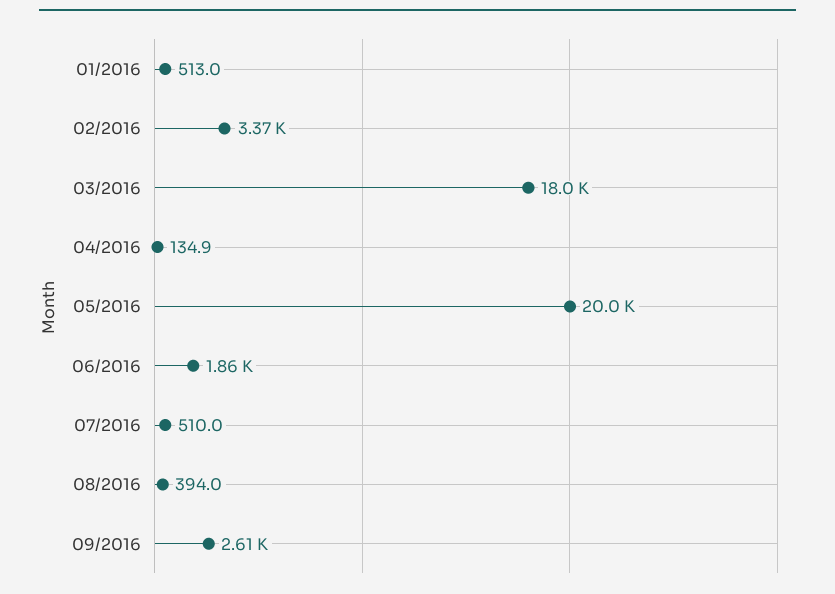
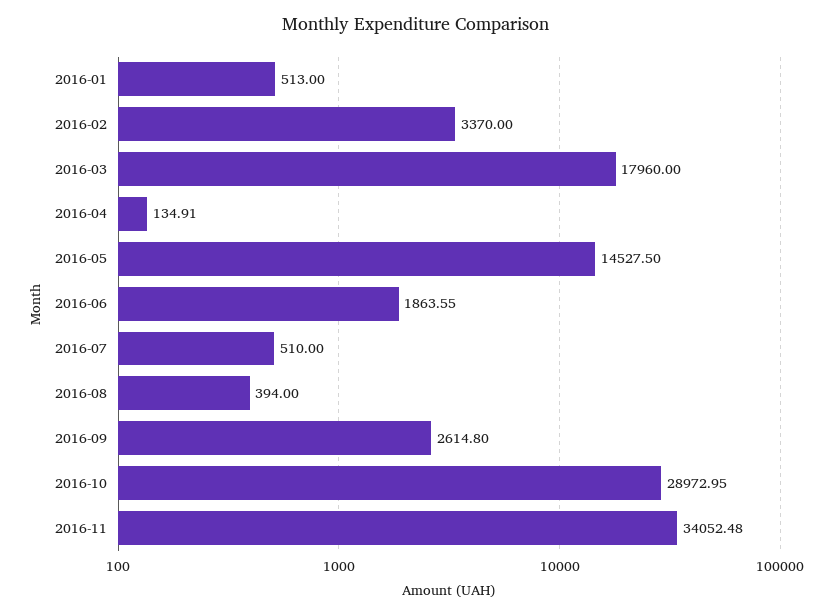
05/2016: 20000 -> 14527.5
2016-10: none -> 28972.95
2016-11: none -> 34052.48

